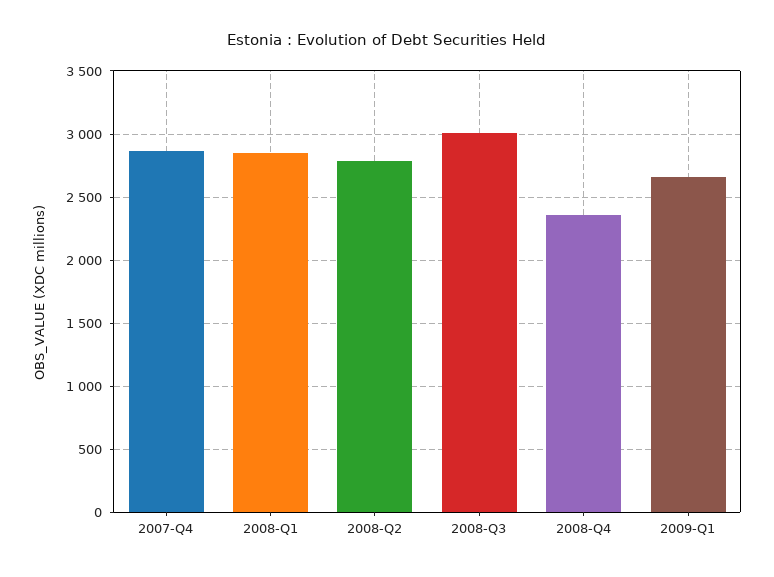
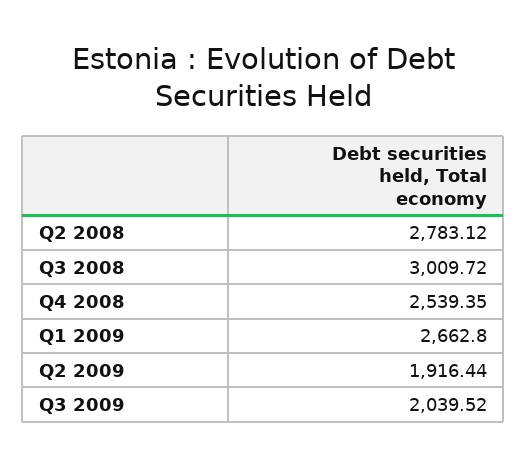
2007-Q4: 2850 -> none
2008-Q1: 2850 -> none
2008-Q4: 2350 -> 2539.35
Q2 2009: none -> 1916.44
Q3 2009: none -> 2039.52

